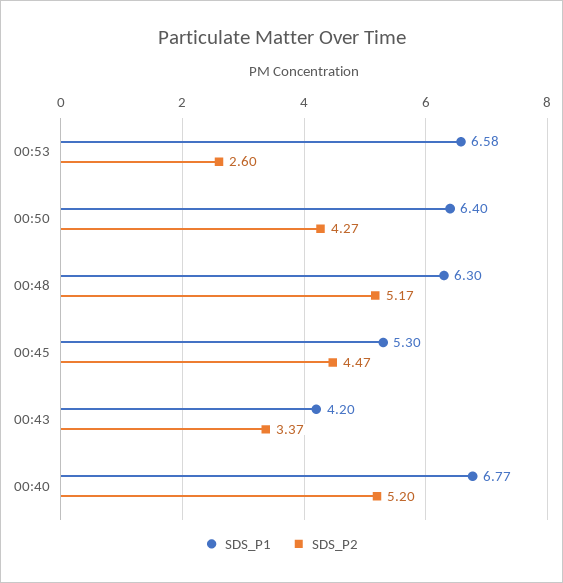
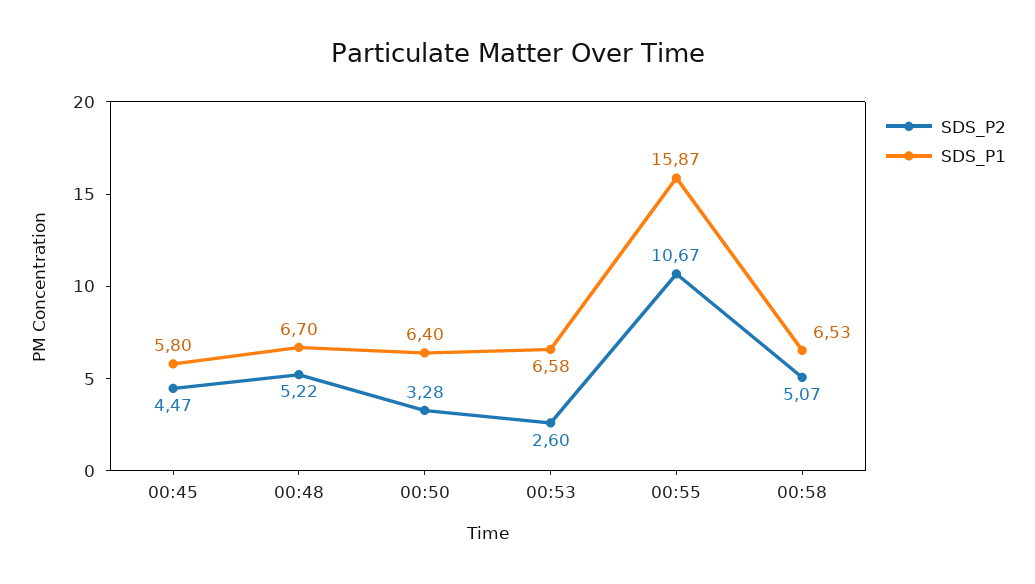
SDS_P2, 00:50: 4.27 -> 3.28
SDS_P1, 00:48: 6.3 -> 6.7
SDS_P2, 00:48: 5.17 -> 5.22
SDS_P1, 00:45: 5.3 -> 5.8
SDS_P1, 00:43: 4.2 -> none
SDS_P2, 00:43: 3.37 -> none
SDS_P1, 00:40: 6.77 -> none
SDS_P2, 00:40: 5.2 -> none
SDS_P2, 00:55: none -> 10.67
SDS_P1, 00:55: none -> 15.87
SDS_P2, 00:58: none -> 5.07
SDS_P1, 00:58: none -> 6.53

